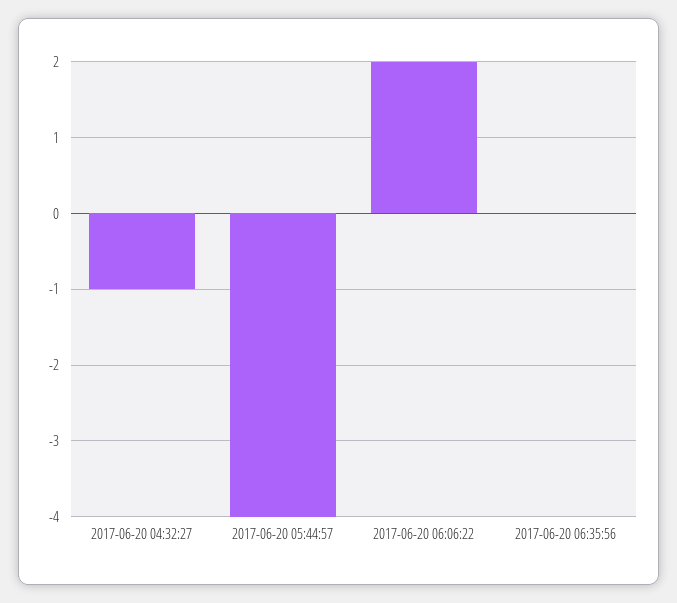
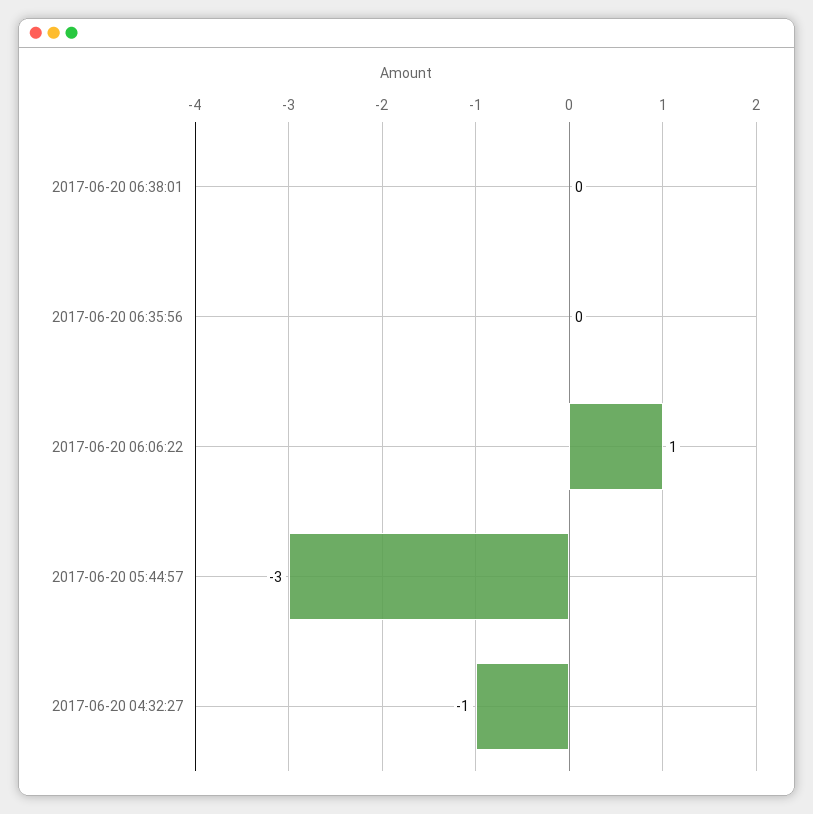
2017-06-20 05:44:57: -4 -> -3
2017-06-20 06:06:22: 2 -> 1
2017-06-20 06:38:01: none -> 0

